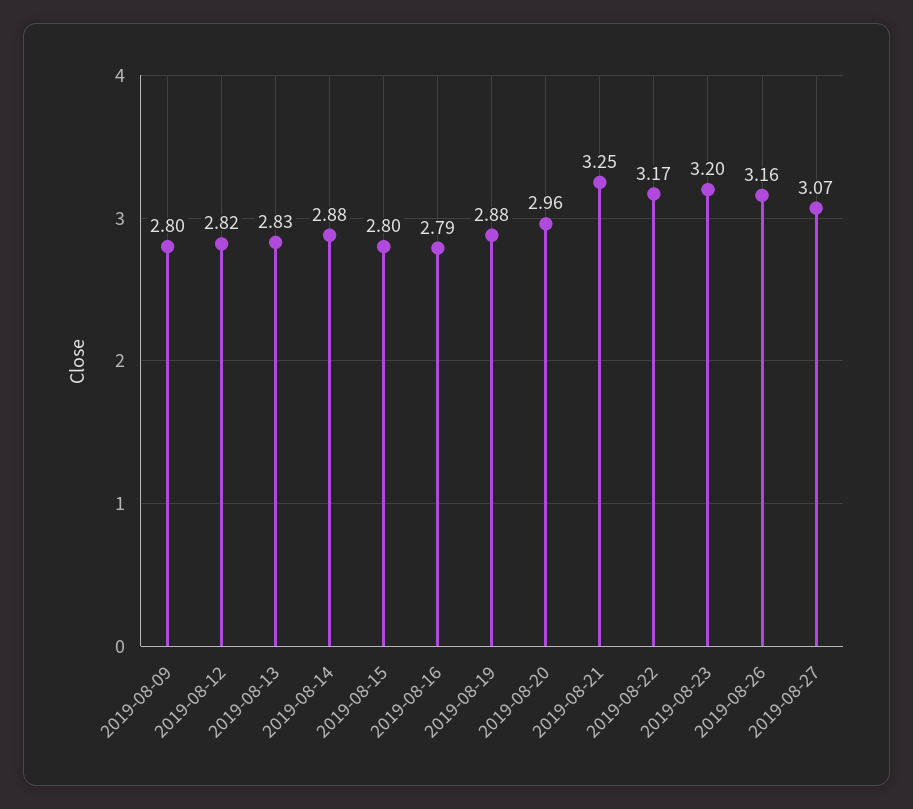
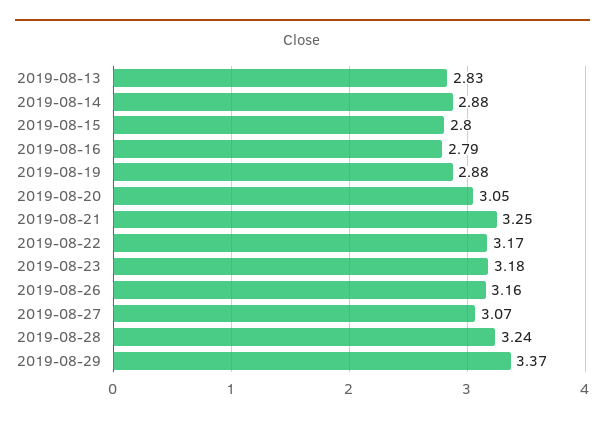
2019-08-09: 2.8 -> none
2019-08-12: 2.82 -> none
2019-08-20: 2.96 -> 3.05
2019-08-23: 3.2 -> 3.18
2019-08-28: none -> 3.24
2019-08-29: none -> 3.37

